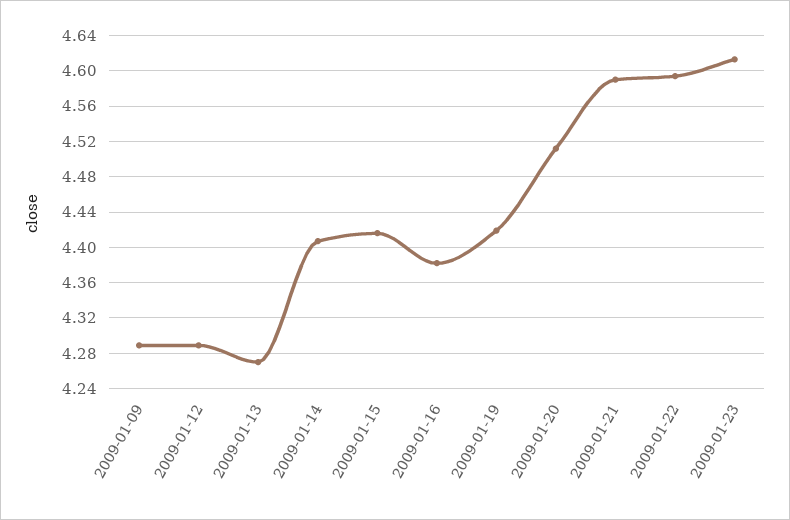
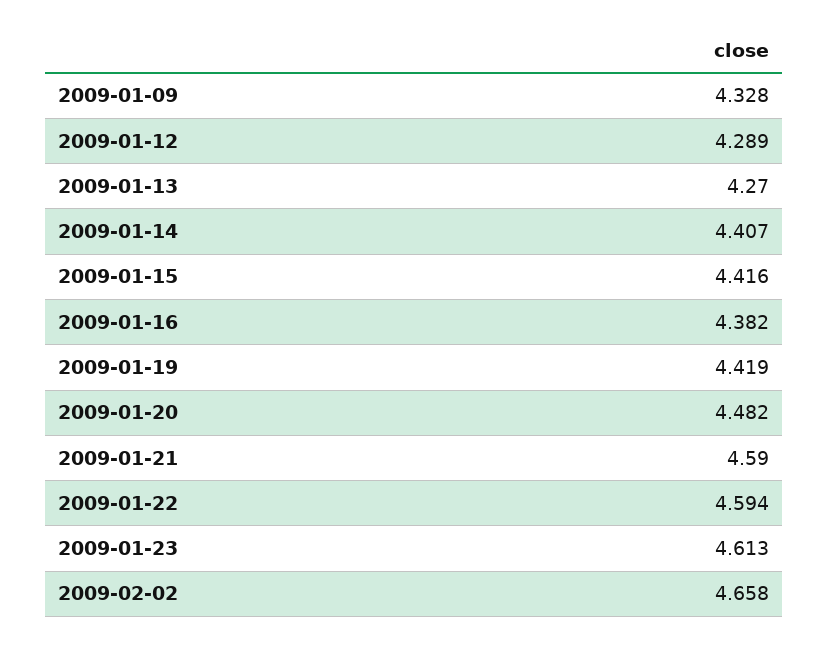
2009-01-09: 4.29 -> 4.328
2009-01-20: 4.51 -> 4.482
2009-02-02: none -> 4.658

